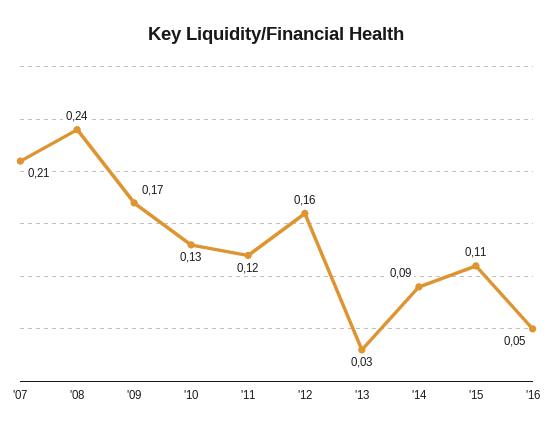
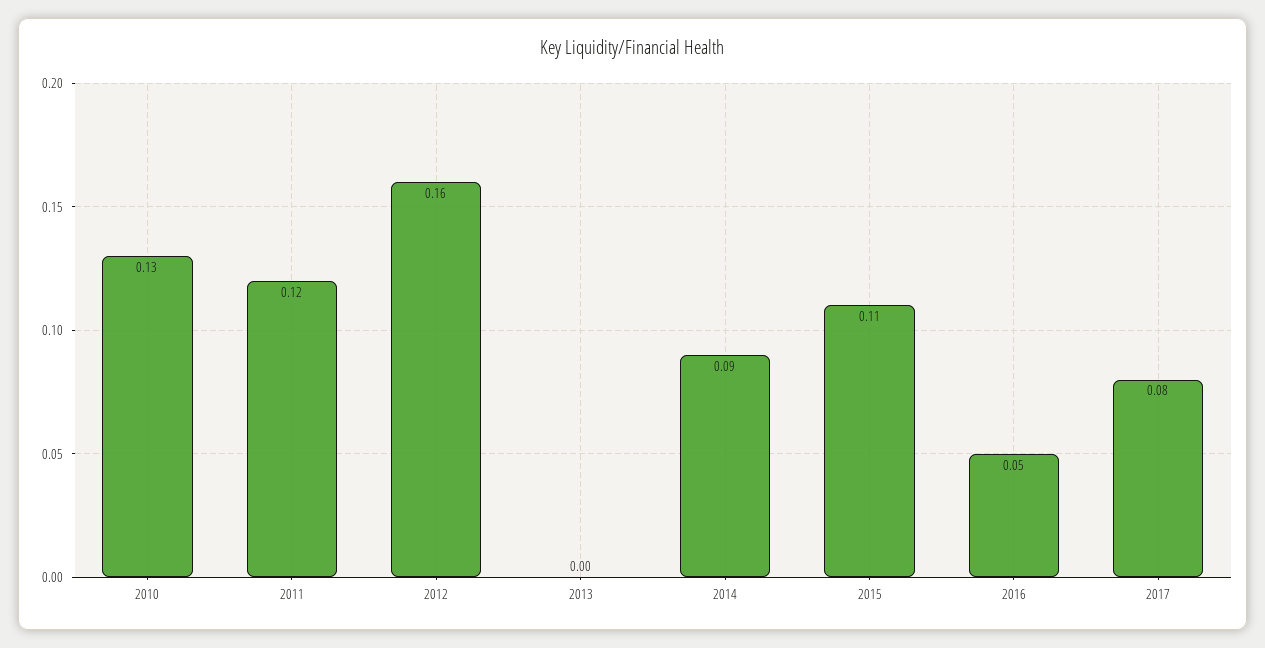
'07: 0.21 -> none
'08: 0.24 -> none
'09: 0.17 -> none
'13: 0.03 -> 0
2017: none -> 0.08

